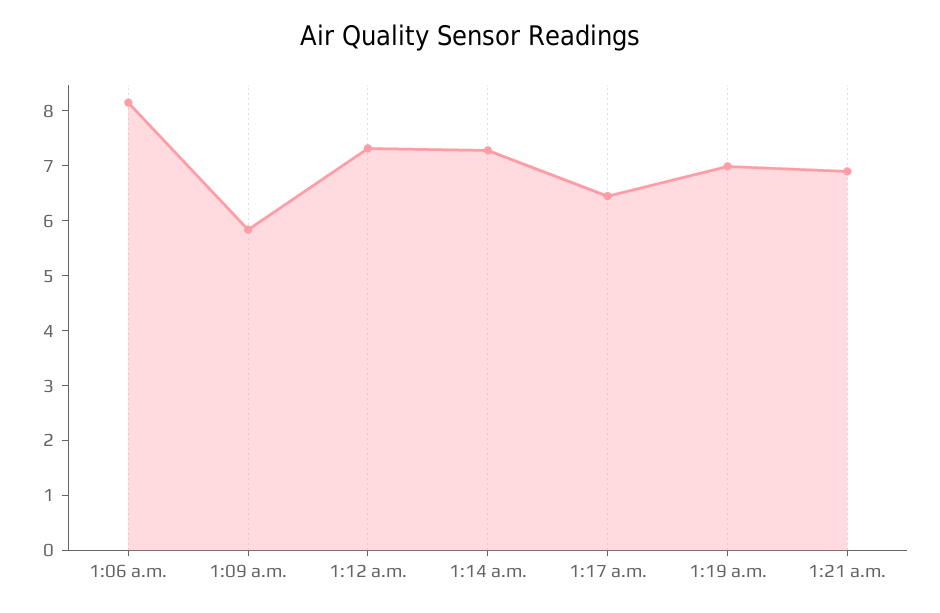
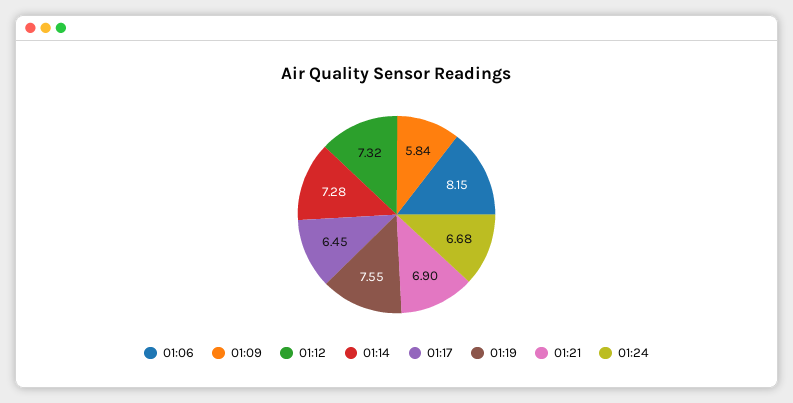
1:19 a.m.: 7 -> 7.55
01:24: none -> 6.68

